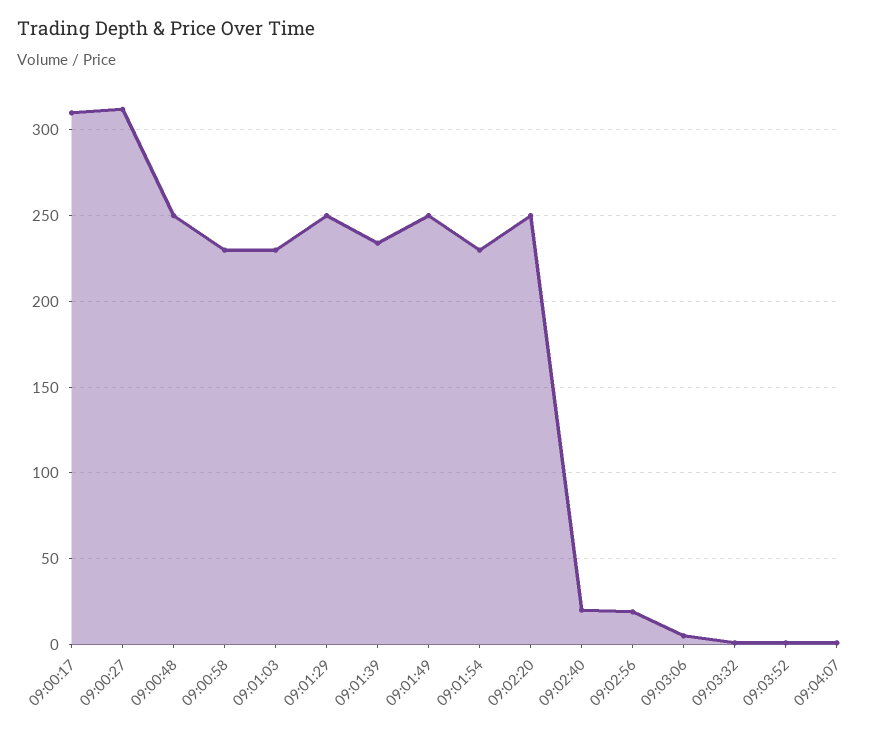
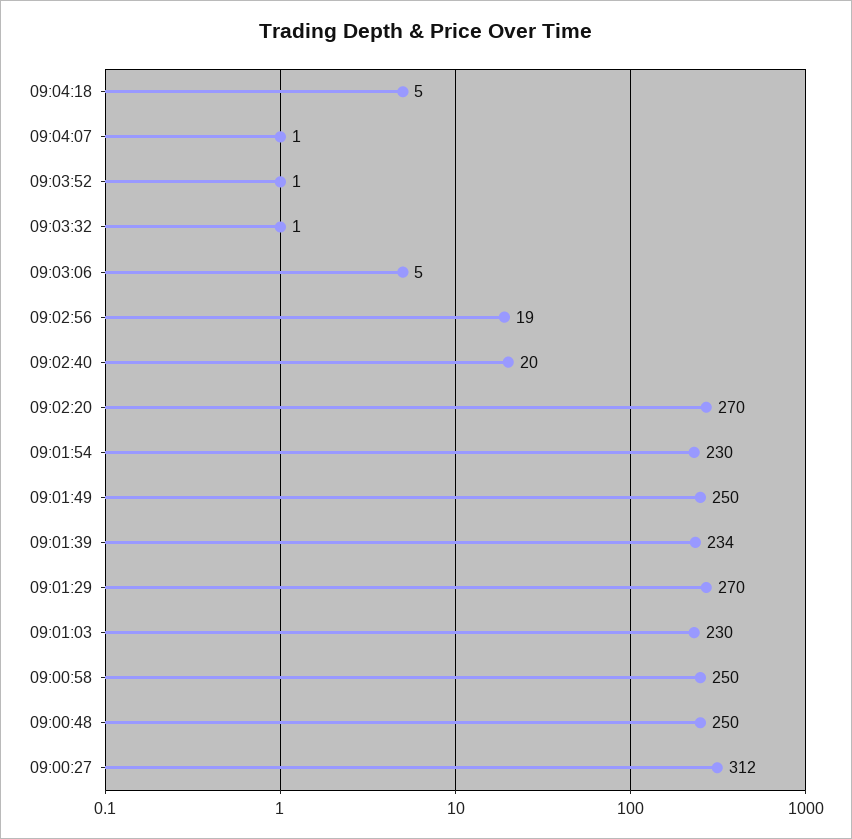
09:00:17: 310 -> none
09:00:58: 230 -> 250
09:01:29: 250 -> 270
09:02:20: 250 -> 270
09:04:18: none -> 5

